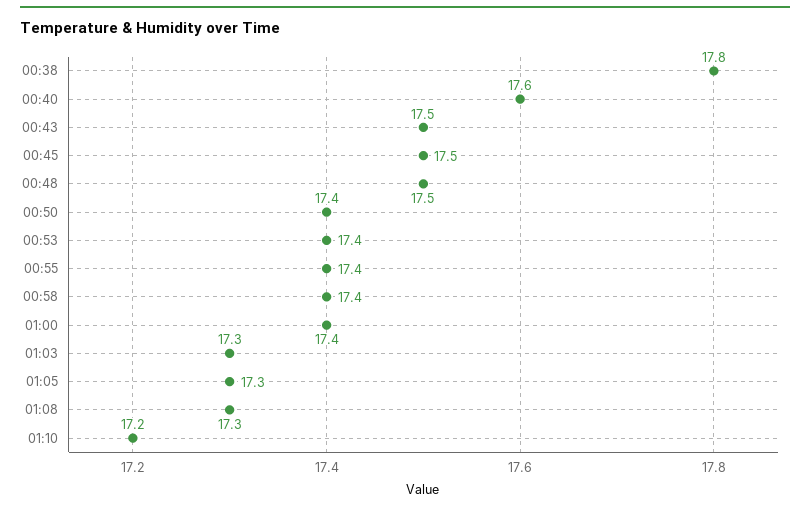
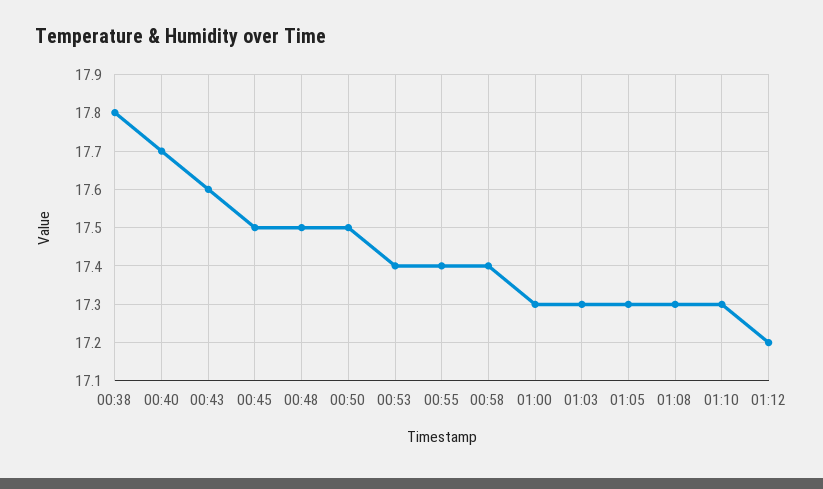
00:40: 17.6 -> 17.7
00:43: 17.5 -> 17.6
00:50: 17.4 -> 17.5
01:00: 17.4 -> 17.3
01:10: 17.2 -> 17.3
01:12: none -> 17.2

